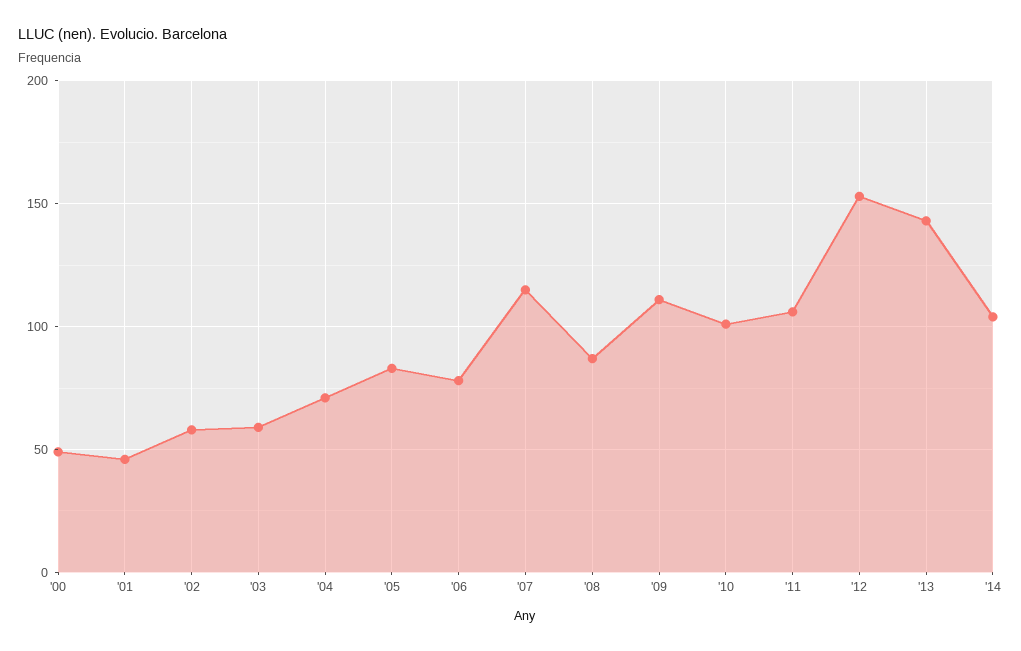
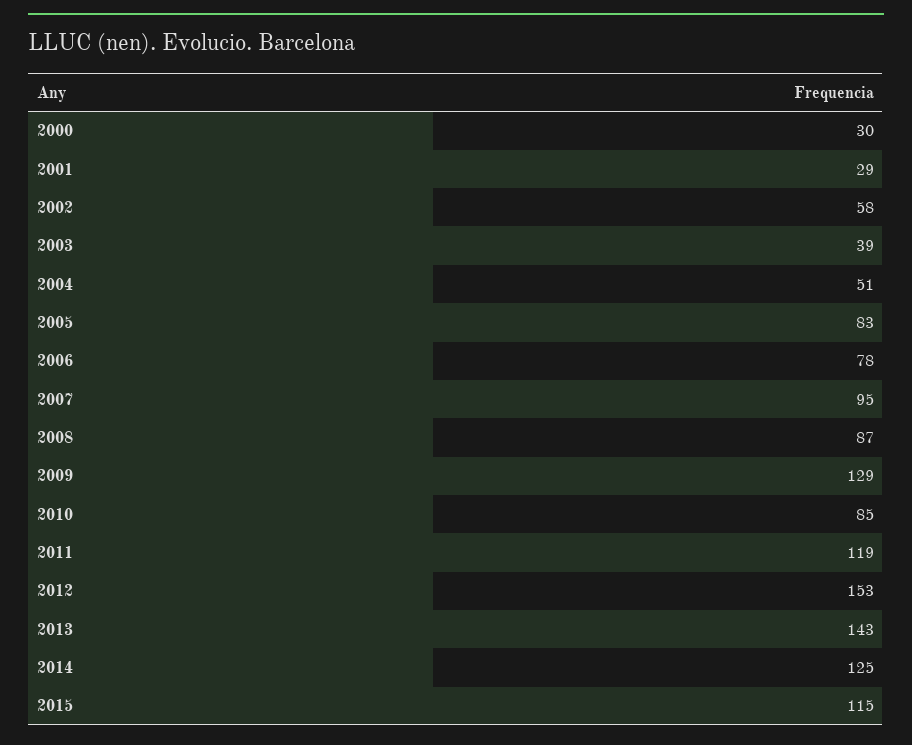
'00: 50 -> 30
'01: 45 -> 29
'03: 60 -> 39
'04: 70 -> 51
'07: 115 -> 95
'09: 110 -> 129
'10: 100 -> 85
'11: 105 -> 119
'14: 105 -> 125
2015: none -> 115

